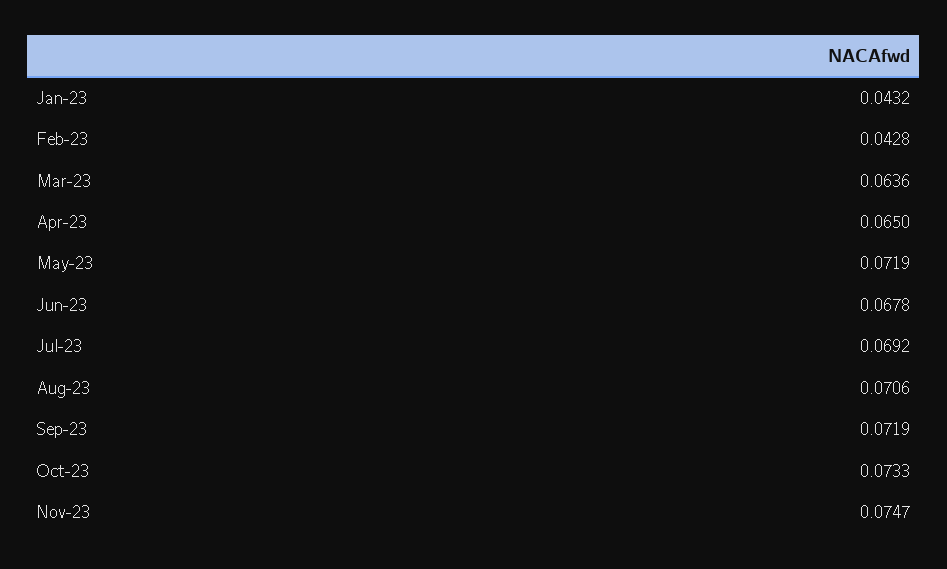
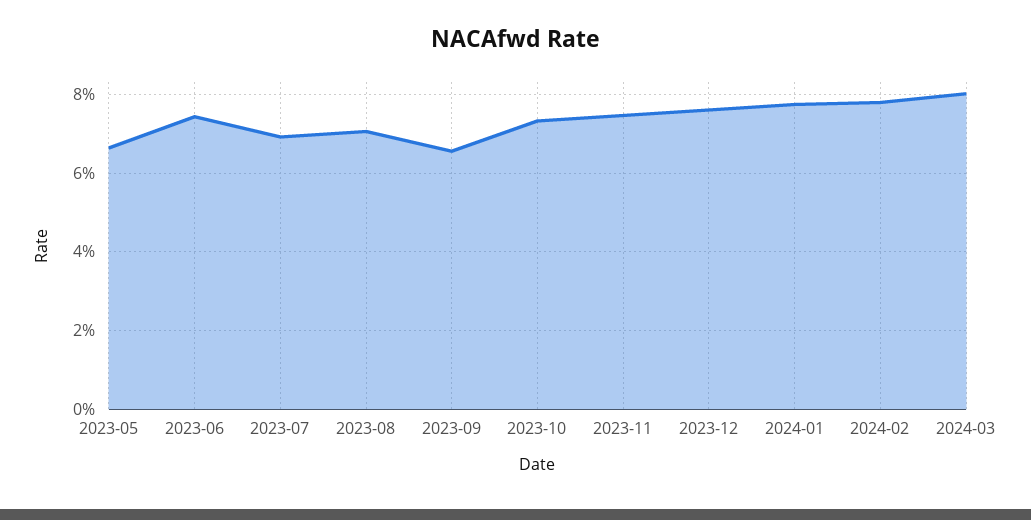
Jan-23: 0.0432 -> none
Feb-23: 0.0428 -> none
Mar-23: 0.0636 -> none
Apr-23: 0.065 -> none
May-23: 0.0719 -> 0.066
Jun-23: 0.0678 -> 0.074
Sep-23: 0.0719 -> 0.066
2023-12: none -> 0.076
2024-01: none -> 0.078
2024-02: none -> 0.078
2024-03: none -> 0.08

